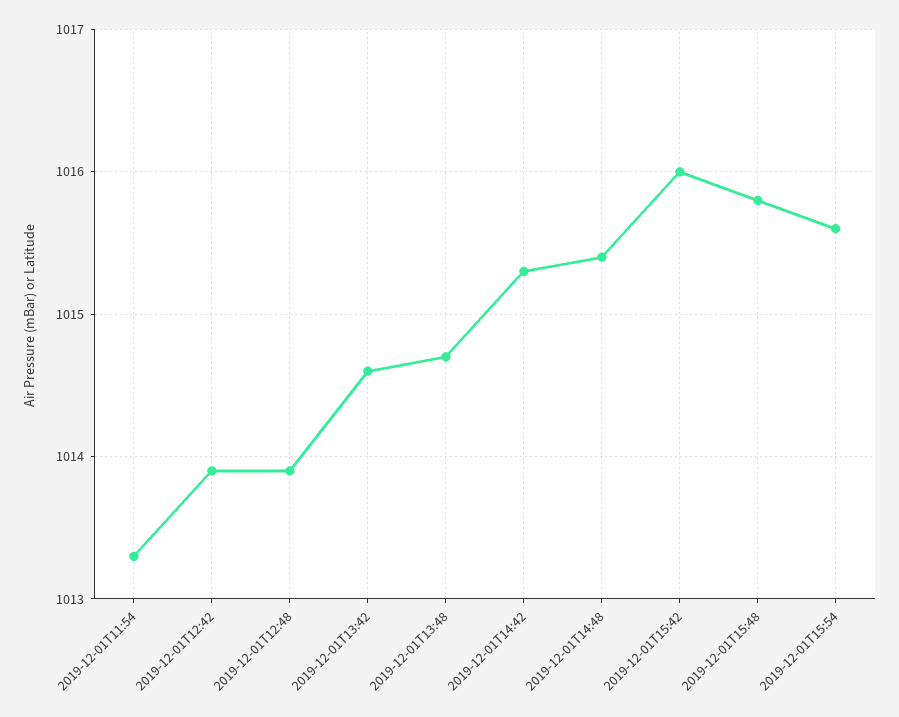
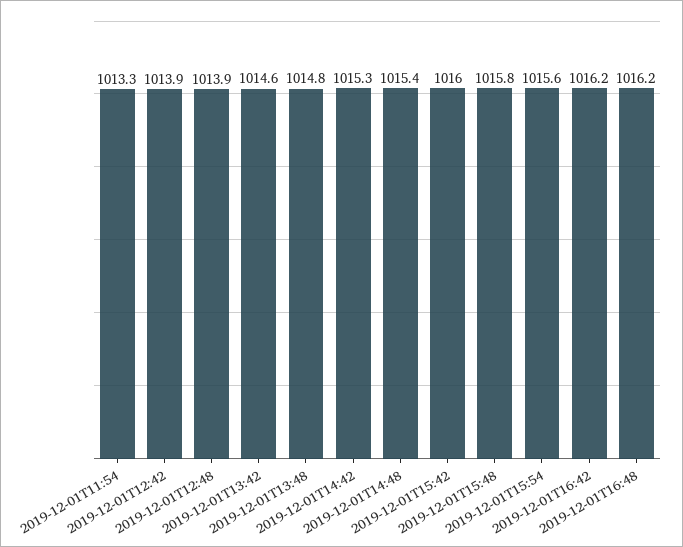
2019-12-01T13:48: 1014.7 -> 1014.8
2019-12-01T16:42: none -> 1016.2
2019-12-01T16:48: none -> 1016.2

